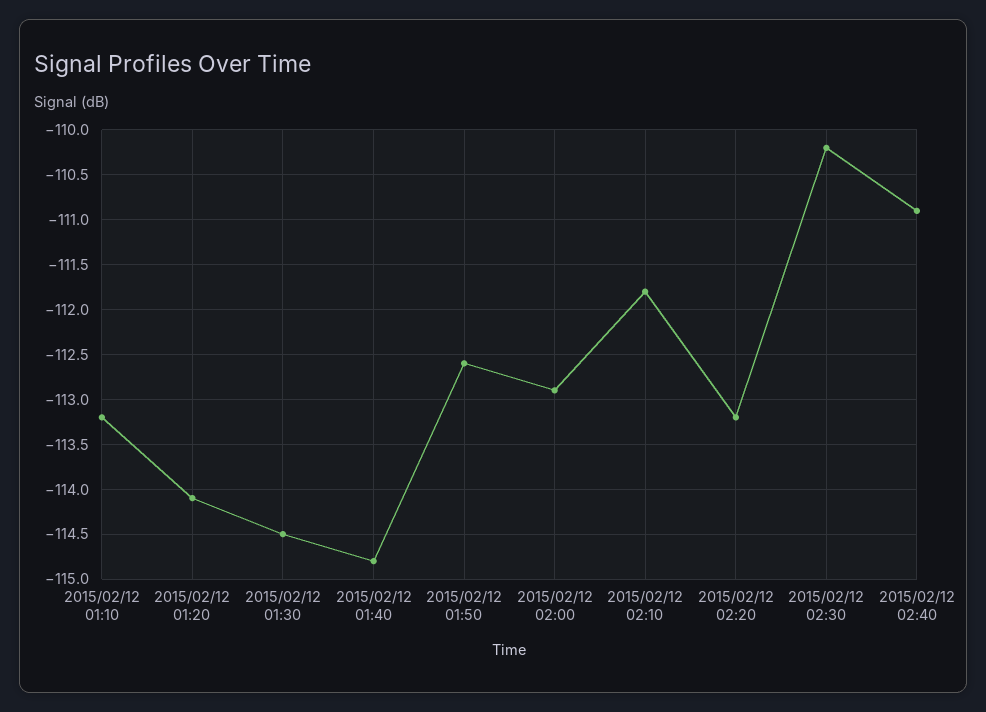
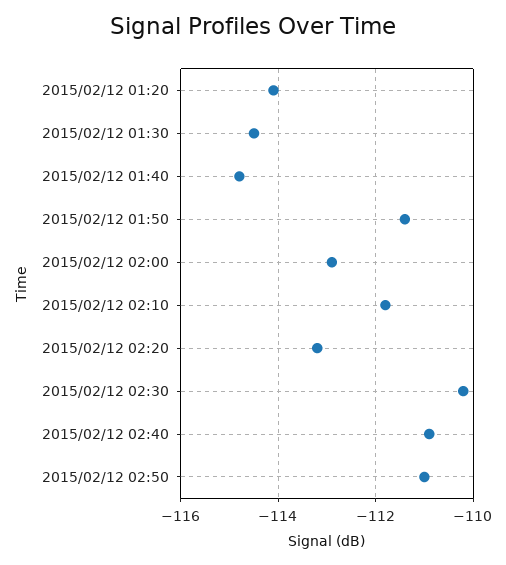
2015/02/12 01:10: -113.2 -> none
2015/02/12 01:50: -112.6 -> -111.5
2015/02/12 02:50: none -> -111

